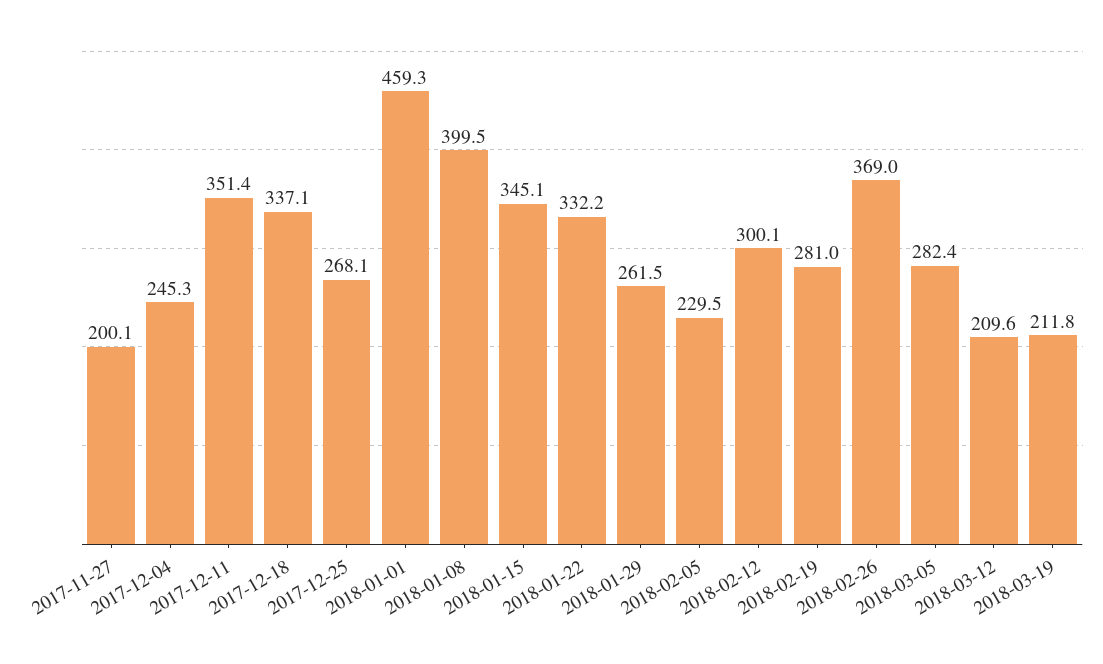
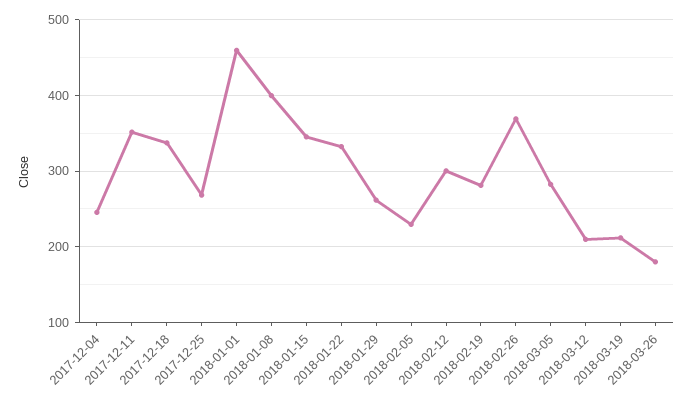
2017-11-27: 200.1 -> none
2018-03-26: none -> 180

